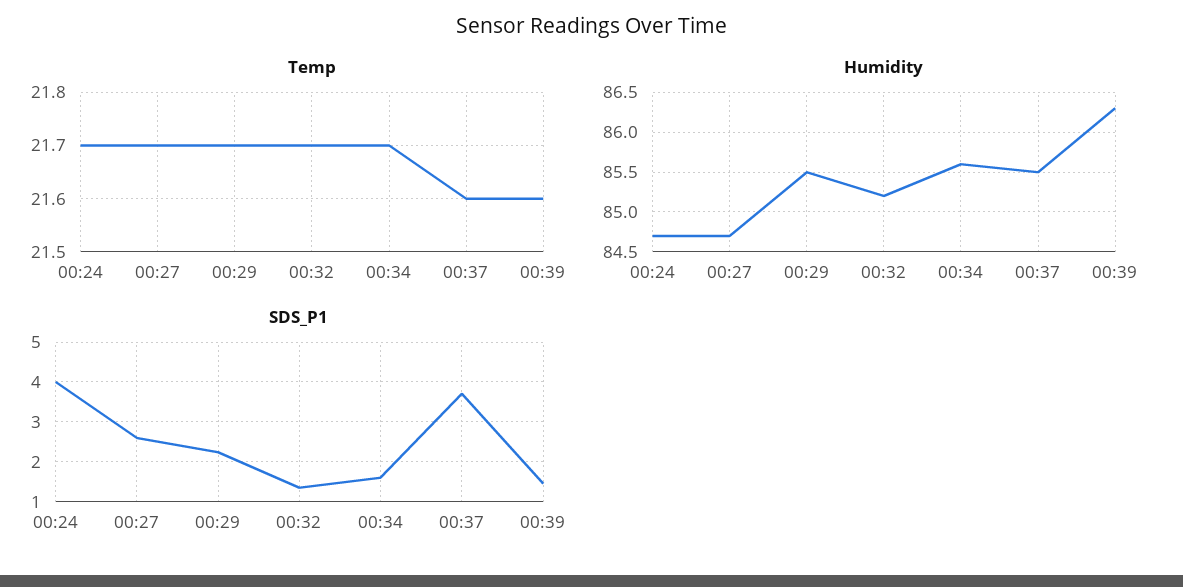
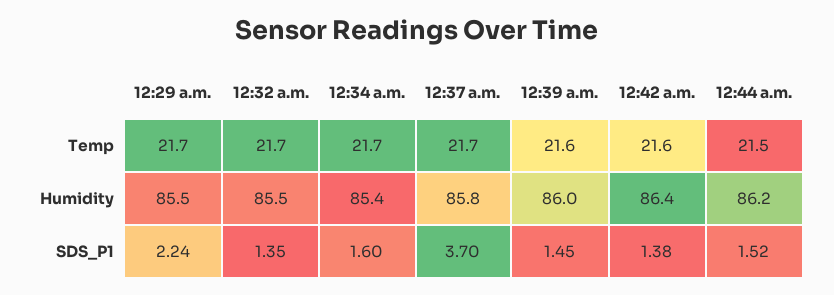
Temp, 00:24: 21.7 -> none
Temp, 00:27: 21.7 -> none
Temp, 00:37: 21.6 -> 21.7
Humidity, 00:24: 84.7 -> none
Humidity, 00:27: 84.7 -> none
Humidity, 00:32: 85.2 -> 85.5
Humidity, 00:34: 85.6 -> 85.4
Humidity, 00:37: 85.5 -> 85.8
Humidity, 00:39: 86.3 -> 86
SDS_P1, 00:24: 4 -> none
SDS_P1, 00:27: 2.6 -> none
Temp, 12:42 a.m.: none -> 21.6
Temp, 12:44 a.m.: none -> 21.5
Humidity, 12:42 a.m.: none -> 86.4
Humidity, 12:44 a.m.: none -> 86.2
SDS_P1, 12:42 a.m.: none -> 1.38
SDS_P1, 12:44 a.m.: none -> 1.52

